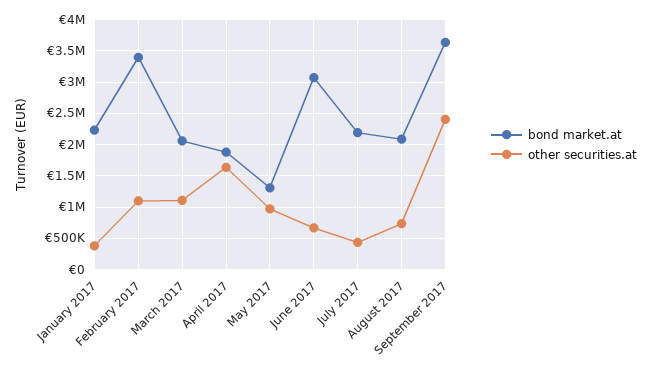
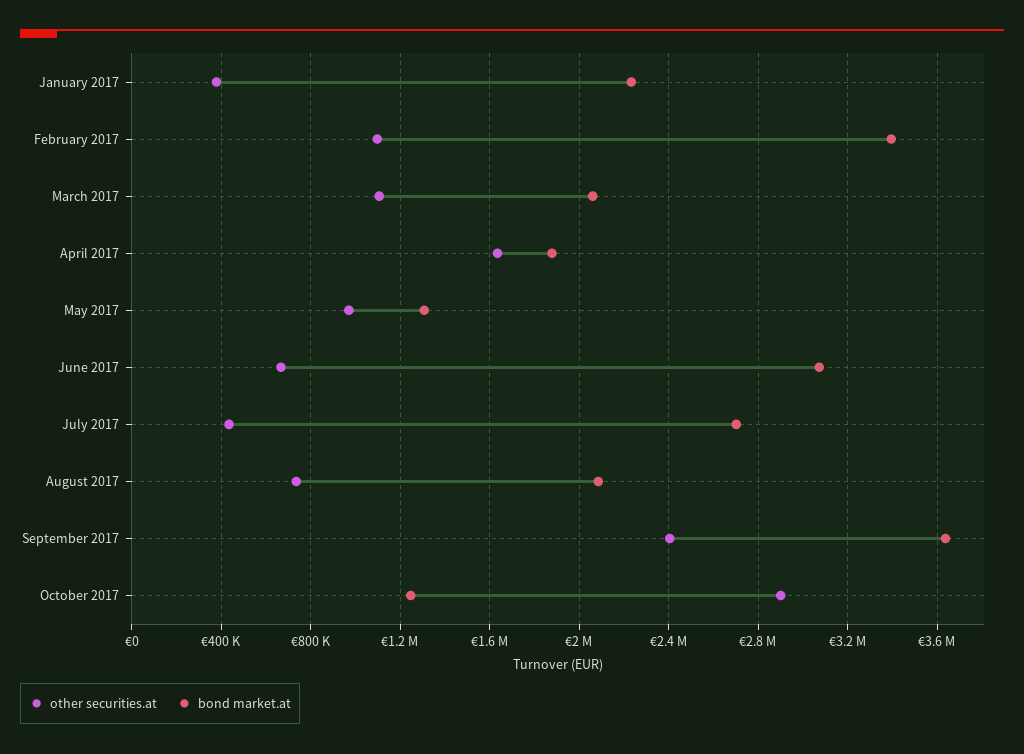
bond market.at, July 2017: 2200000 -> 2700000
other securities.at, October 2017: none -> 2900000
bond market.at, October 2017: none -> 1250000

